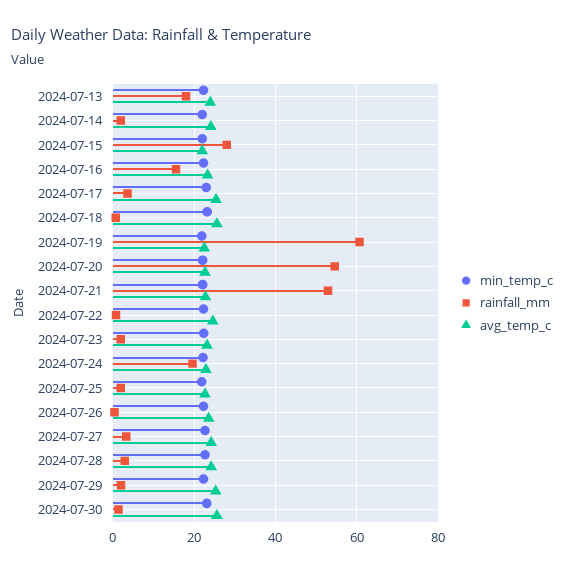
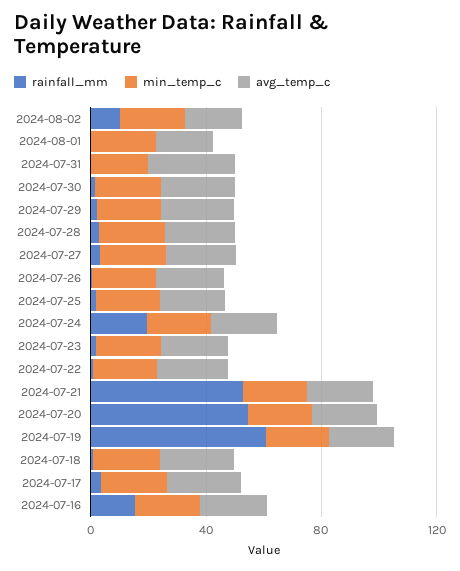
min_temp_c, 2024-07-13: 22 -> none
rainfall_mm, 2024-07-13: 18 -> none
avg_temp_c, 2024-07-13: 24 -> none
min_temp_c, 2024-07-14: 22 -> none
rainfall_mm, 2024-07-14: 2 -> none
avg_temp_c, 2024-07-14: 24 -> none
min_temp_c, 2024-07-15: 22 -> none
rainfall_mm, 2024-07-15: 28 -> none
avg_temp_c, 2024-07-15: 22 -> none
rainfall_mm, 2024-08-02: none -> 10
min_temp_c, 2024-08-02: none -> 20
avg_temp_c, 2024-08-02: none -> 20
rainfall_mm, 2024-08-01: none -> 0
min_temp_c, 2024-08-01: none -> 20
avg_temp_c, 2024-08-01: none -> 20
rainfall_mm, 2024-07-31: none -> 0
min_temp_c, 2024-07-31: none -> 20
avg_temp_c, 2024-07-31: none -> 30

